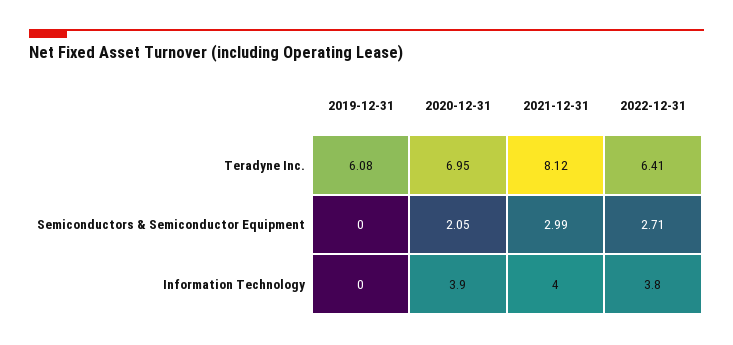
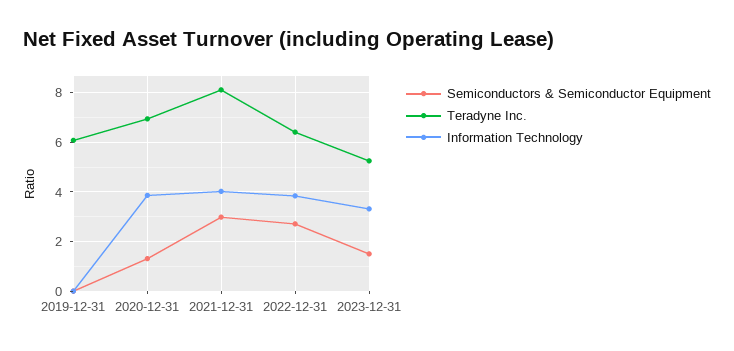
Semiconductors & Semiconductor Equipment, 2020-12-31: 2.05 -> 1.25
Semiconductors & Semiconductor Equipment, 2023-12-31: none -> 1.5
Teradyne Inc., 2023-12-31: none -> 5.25
Information Technology, 2023-12-31: none -> 3.25

